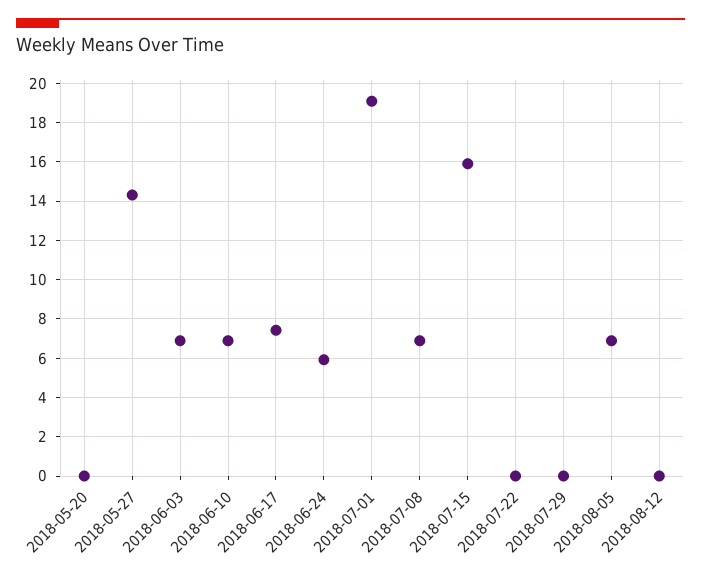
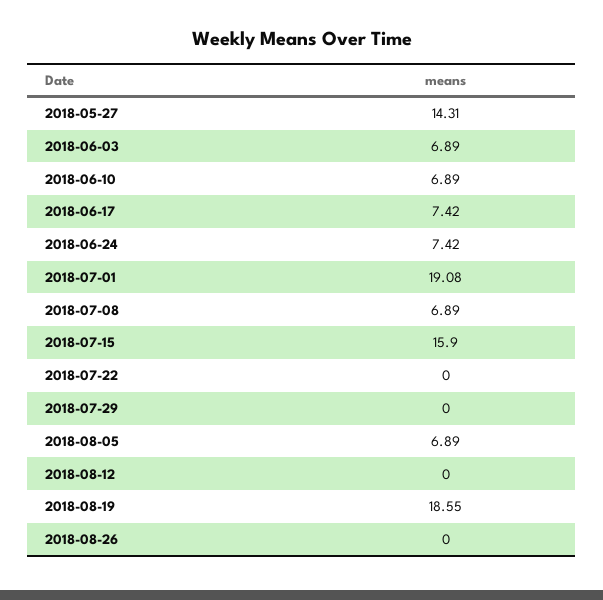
2018-05-20: 0 -> none
2018-06-24: 6 -> 7.42
2018-08-19: none -> 18.55
2018-08-26: none -> 0

